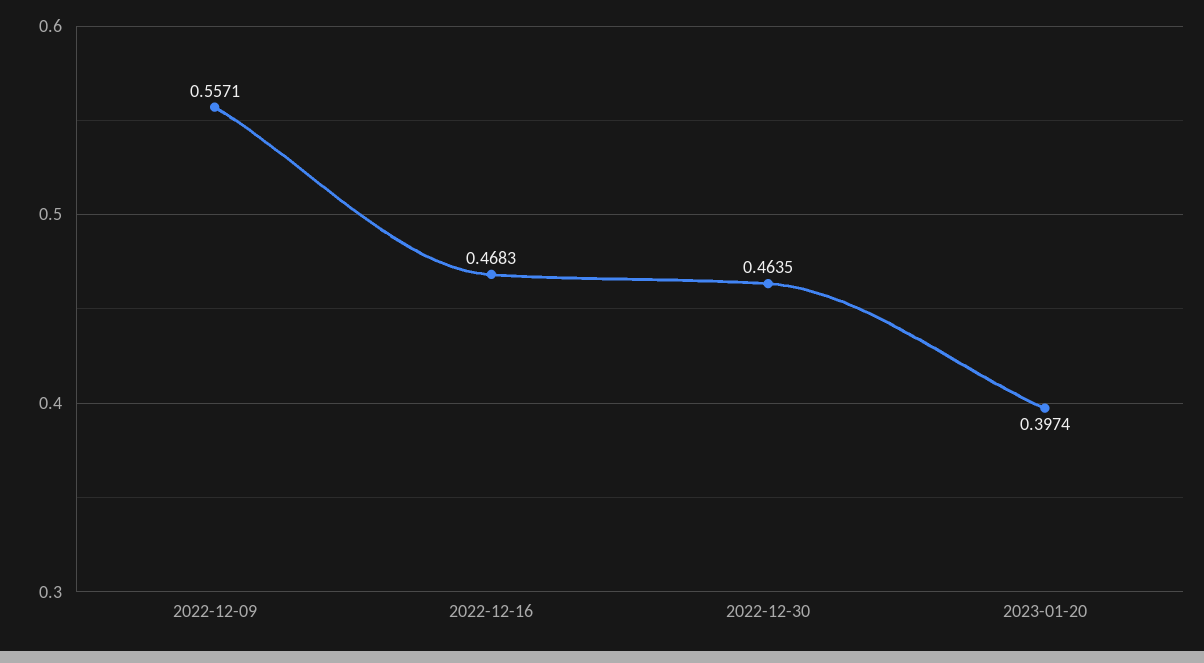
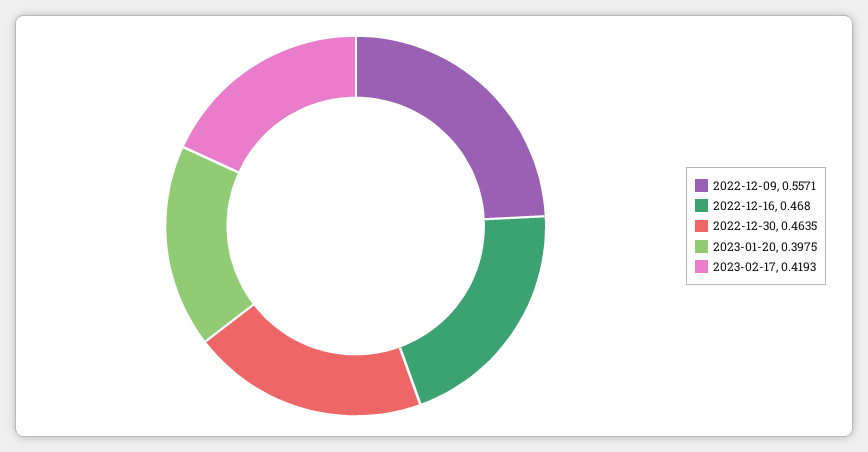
2022-12-16: 0.4683 -> 0.468
2023-01-20: 0.3974 -> 0.3975
2023-02-17: none -> 0.4193

